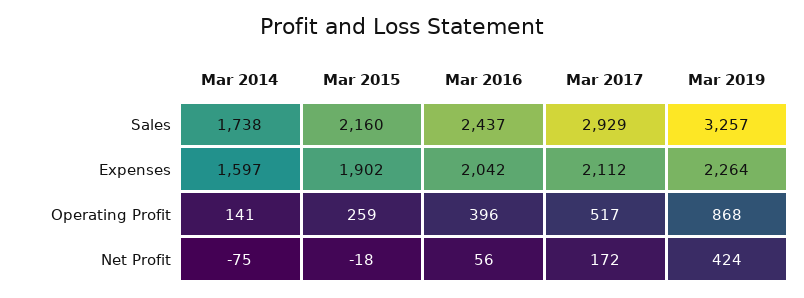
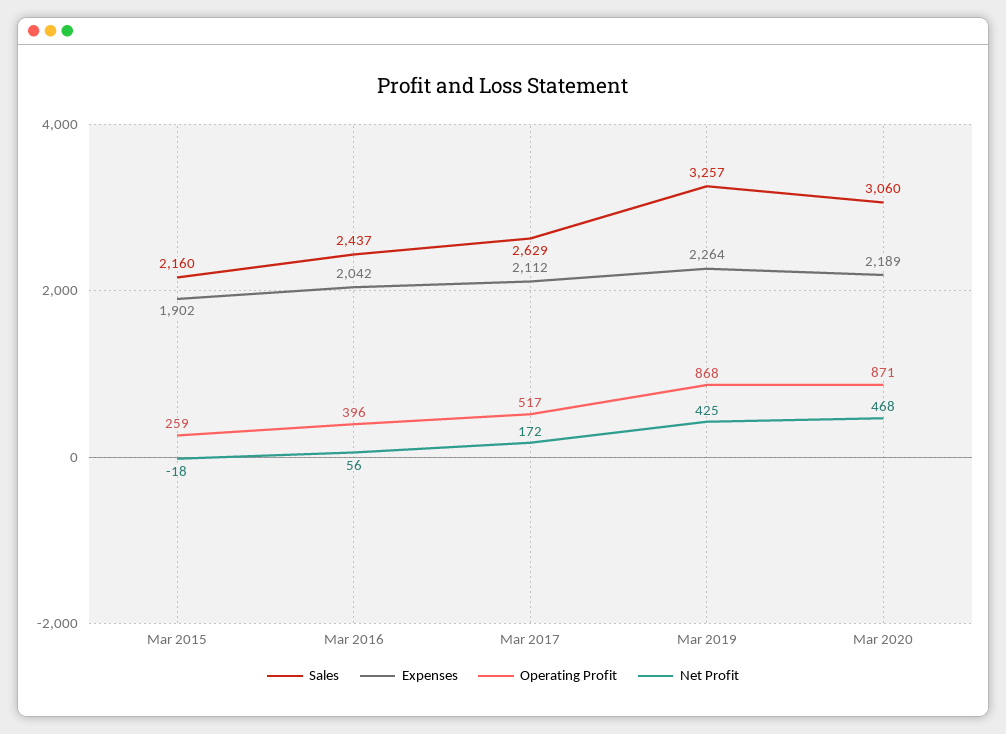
Sales, Mar 2014: 1738 -> none
Sales, Mar 2017: 2929 -> 2629
Expenses, Mar 2014: 1597 -> none
Operating Profit, Mar 2014: 141 -> none
Net Profit, Mar 2014: -75 -> none
Net Profit, Mar 2019: 424 -> 425
Sales, Mar 2020: none -> 3060
Expenses, Mar 2020: none -> 2189
Operating Profit, Mar 2020: none -> 871
Net Profit, Mar 2020: none -> 468

